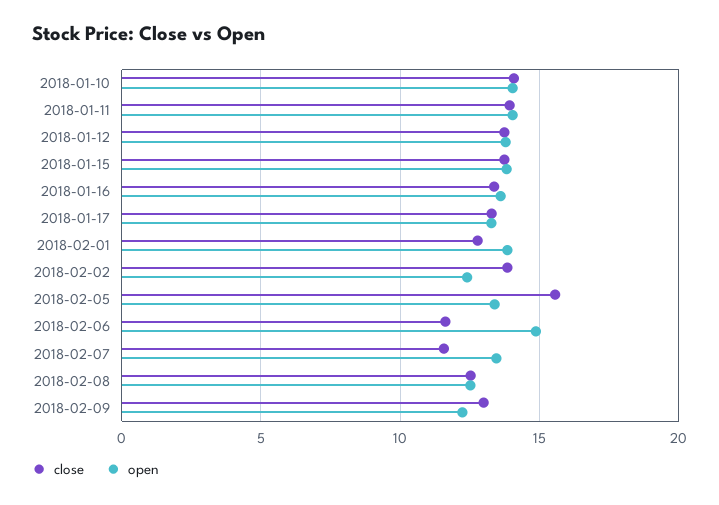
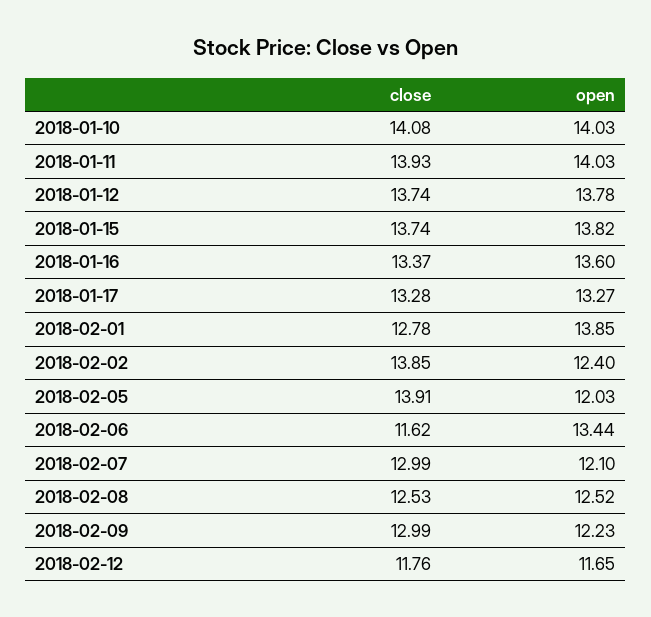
close, 2018-02-05: 15.5 -> 13.91
open, 2018-02-05: 13.5 -> 12.03
open, 2018-02-06: 15 -> 13.44
close, 2018-02-07: 11.5 -> 12.99
open, 2018-02-07: 13.5 -> 12.1
close, 2018-02-12: none -> 11.76
open, 2018-02-12: none -> 11.65

